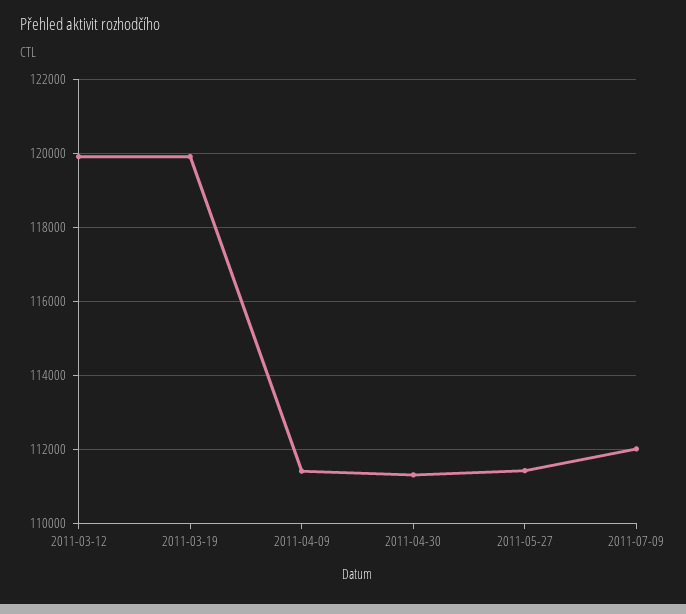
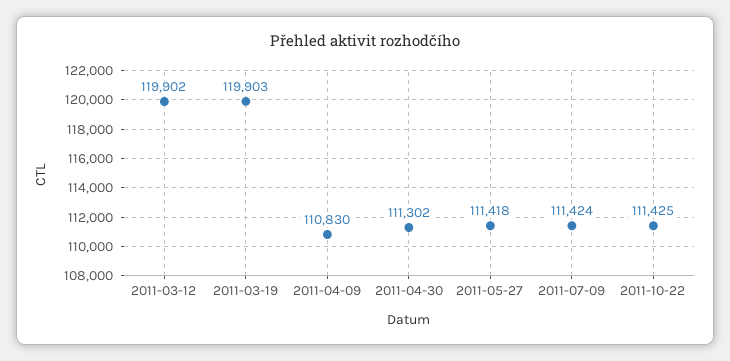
2011-04-09: 111400 -> 110830
2011-07-09: 112000 -> 111424
2011-10-22: none -> 111425

